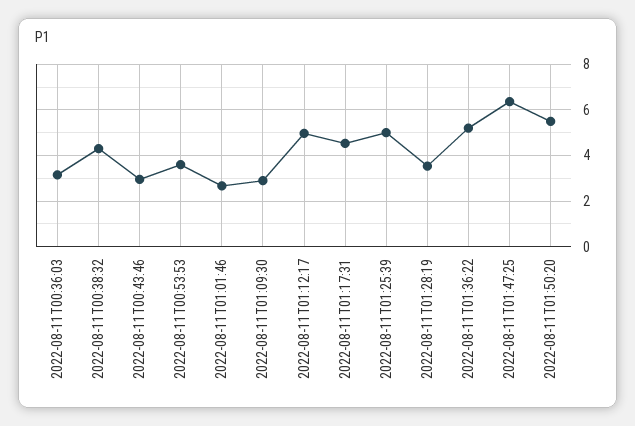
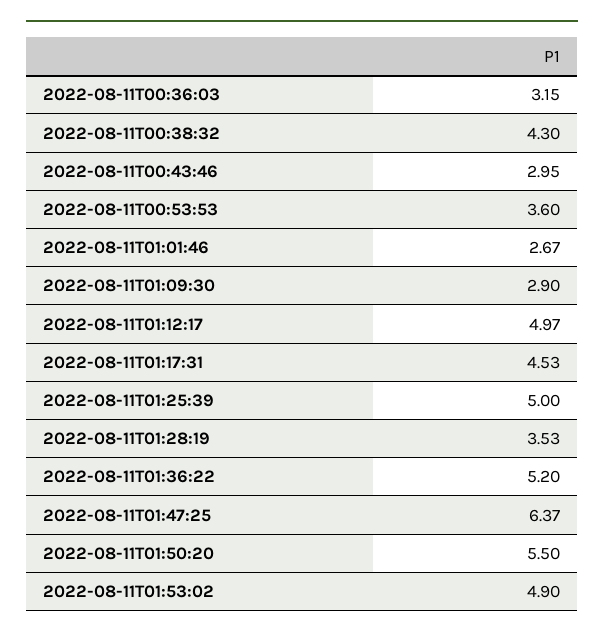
2022-08-11T01:53:02: none -> 4.9

